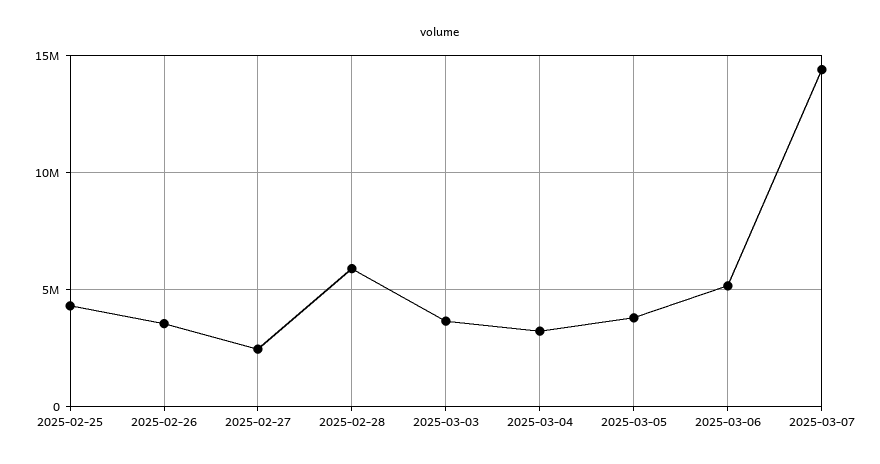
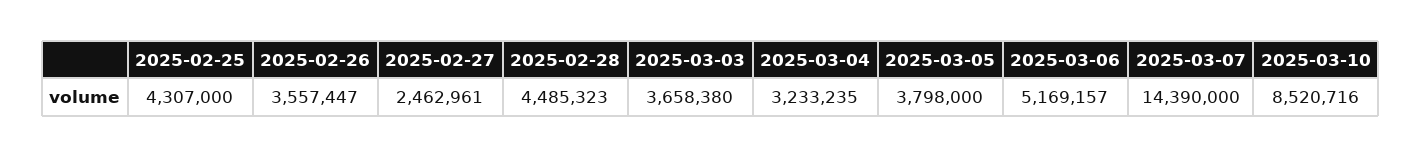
2025-02-28: 6000000 -> 4485323
2025-03-10: none -> 8520716

